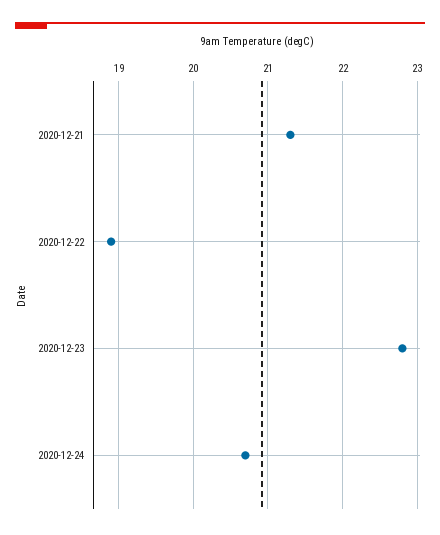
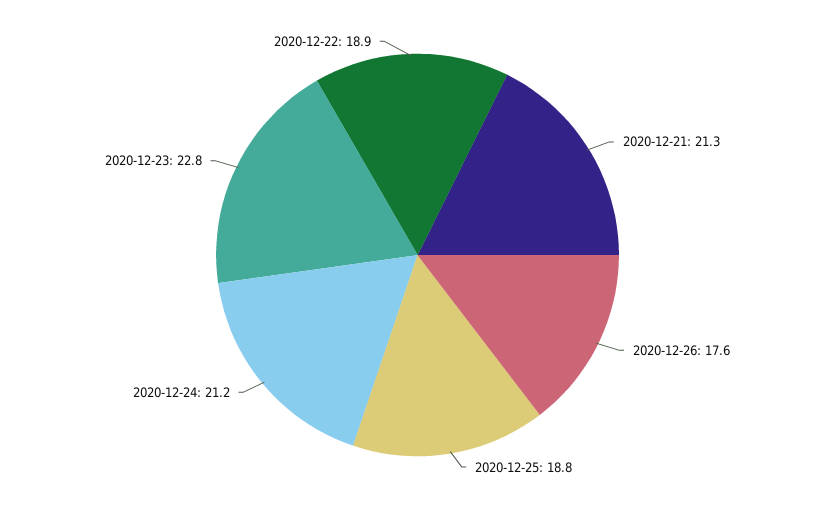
2020-12-24: 20.7 -> 21.2
2020-12-26: none -> 17.6
2020-12-25: none -> 18.8

